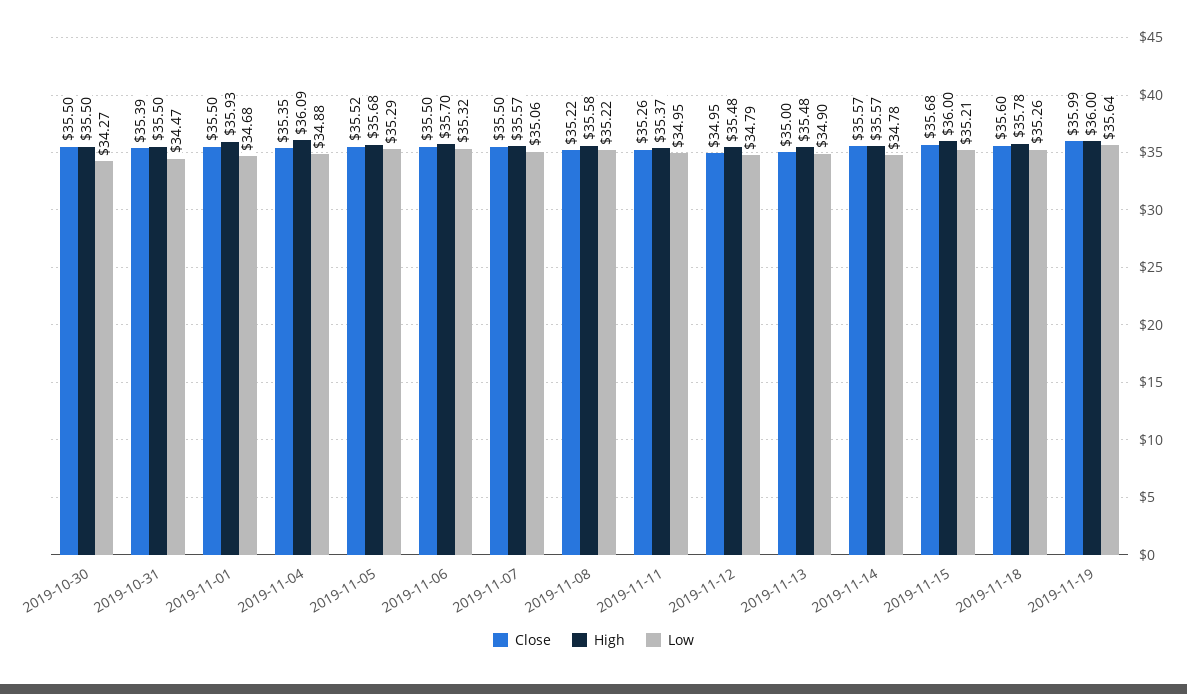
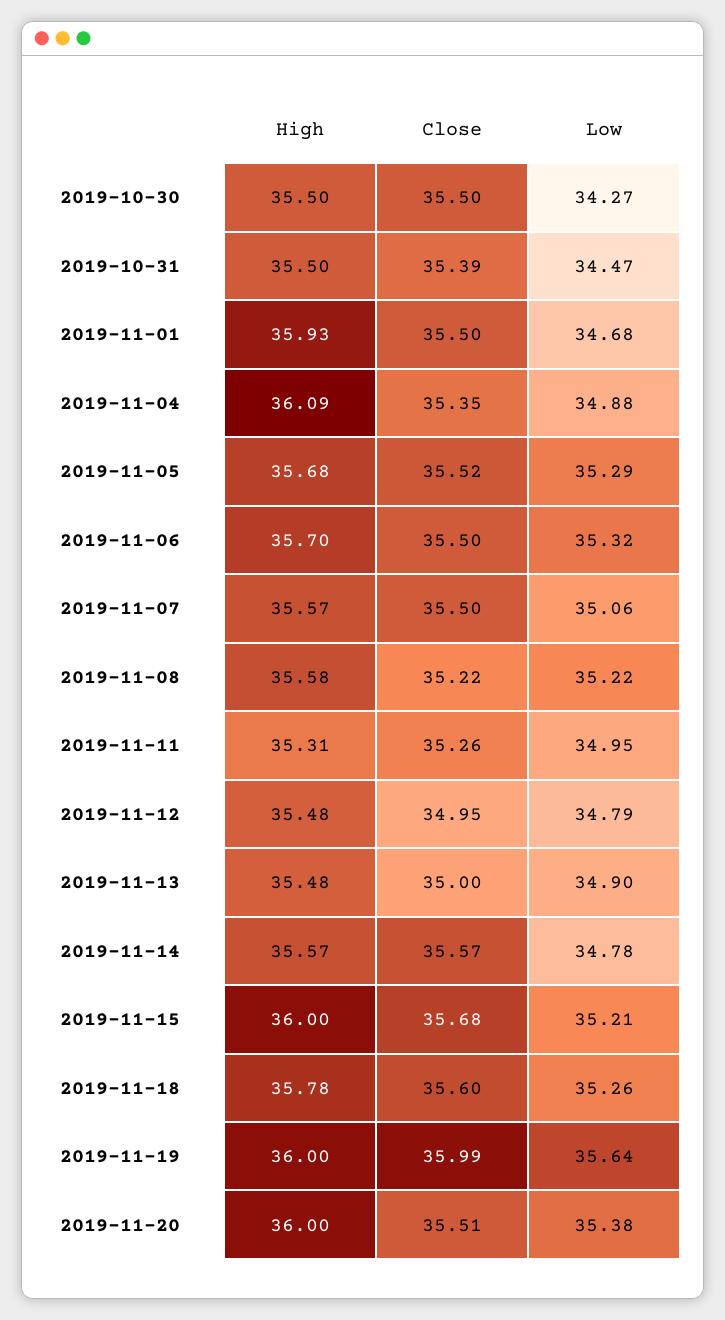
High, 2019-11-11: 35.37 -> 35.31
High, 2019-11-20: none -> 36
Close, 2019-11-20: none -> 35.51
Low, 2019-11-20: none -> 35.38

